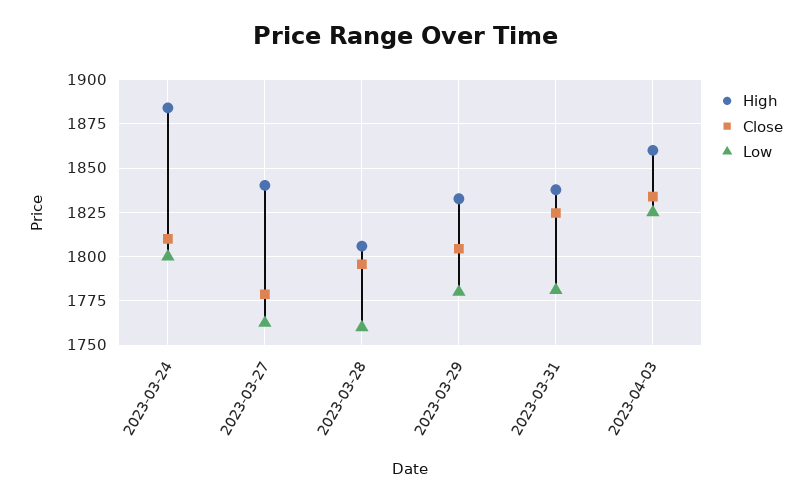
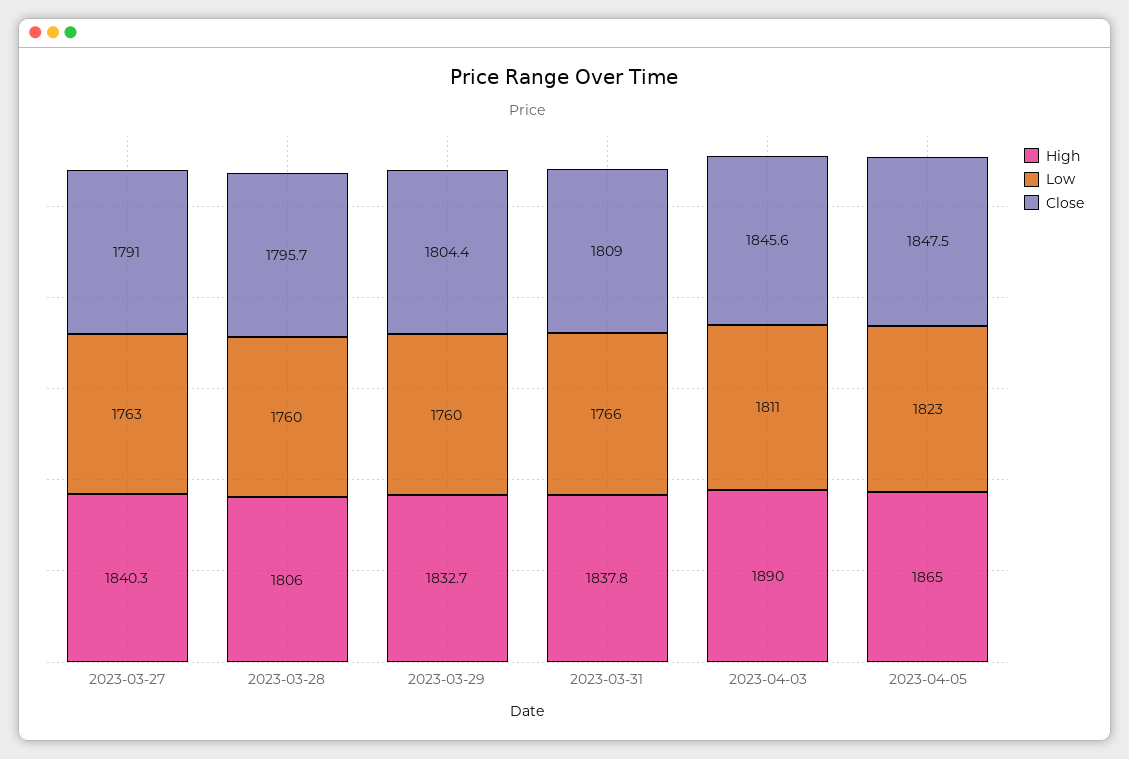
High, 2023-03-24: 1885 -> none
Close, 2023-03-24: 1810 -> none
Low, 2023-03-24: 1800 -> none
Close, 2023-03-27: 1780 -> 1791
Low, 2023-03-29: 1780 -> 1760
Close, 2023-03-31: 1825 -> 1809
Low, 2023-03-31: 1780 -> 1766
High, 2023-04-03: 1860 -> 1890
Close, 2023-04-03: 1835 -> 1845.6
Low, 2023-04-03: 1825 -> 1811
High, 2023-04-05: none -> 1865
Low, 2023-04-05: none -> 1823
Close, 2023-04-05: none -> 1847.5

